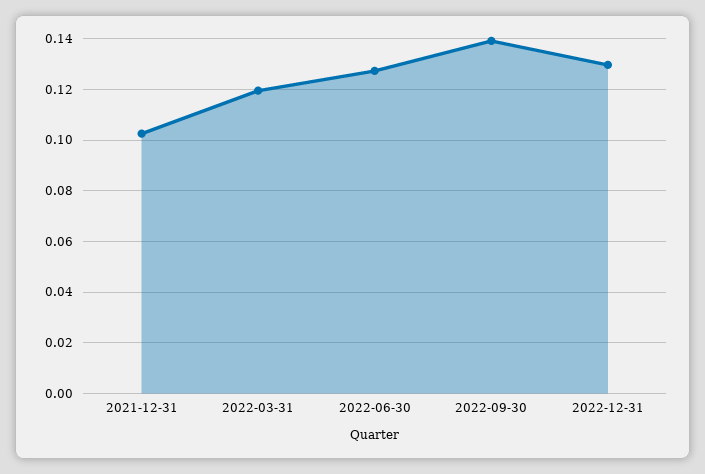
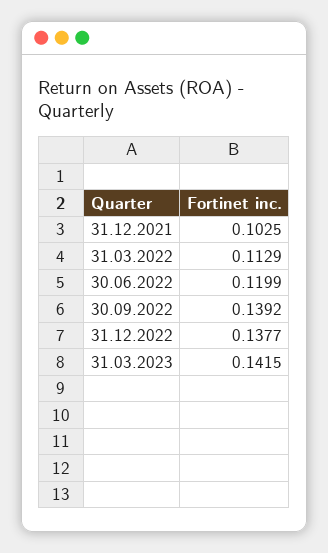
2022-03-31: 0.12 -> 0.1129
2022-06-30: 0.1275 -> 0.1199
2022-12-31: 0.13 -> 0.1377
31.03.2023: none -> 0.1415

